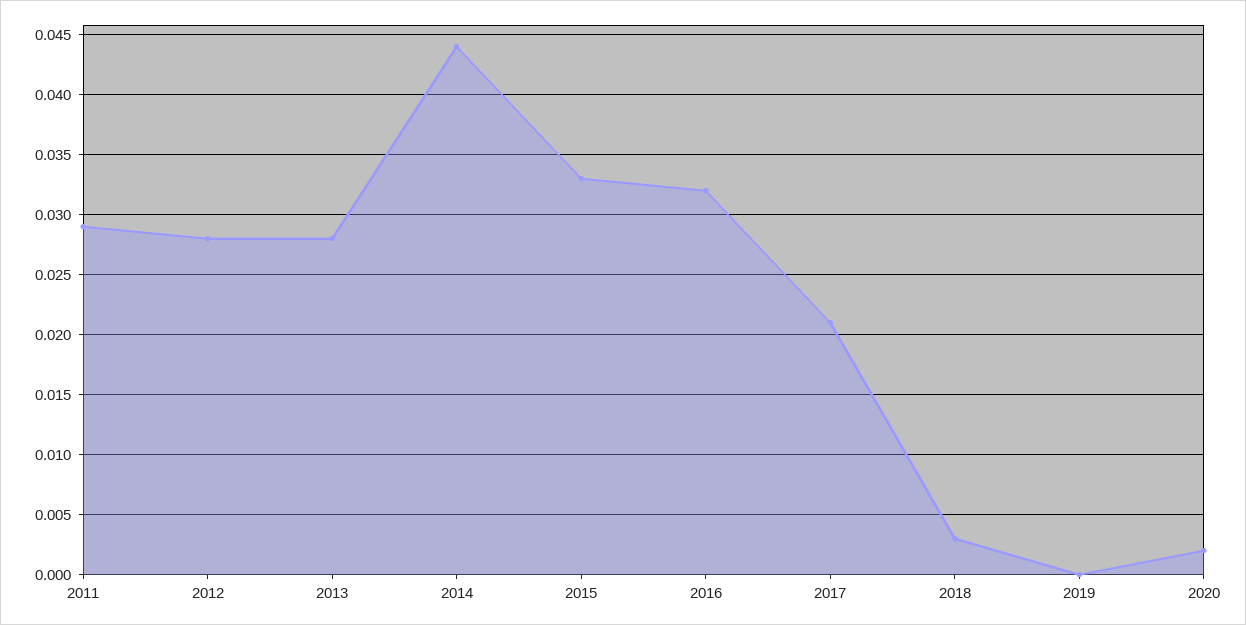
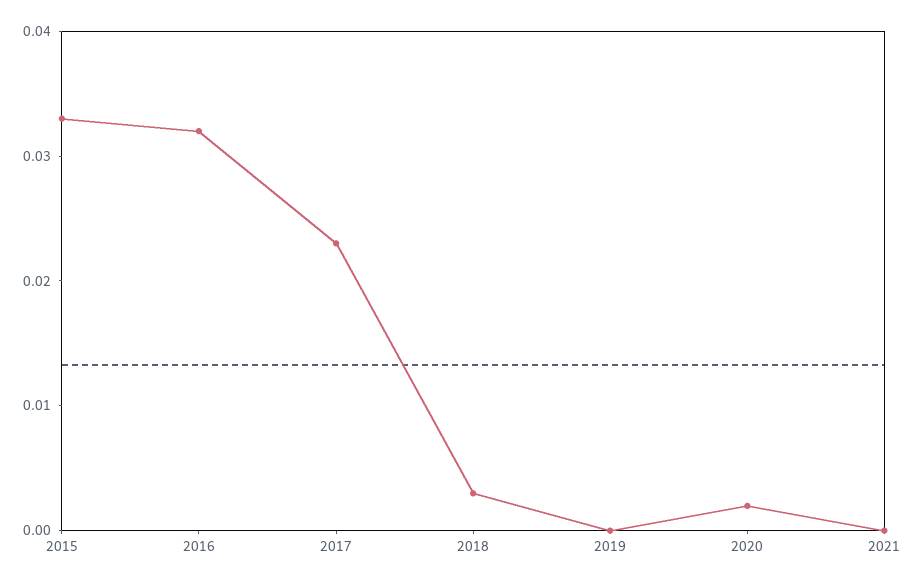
2011: 0.029 -> none
2012: 0.028 -> none
2013: 0.028 -> none
2014: 0.044 -> none
2017: 0.021 -> 0.023
2021: none -> 0

